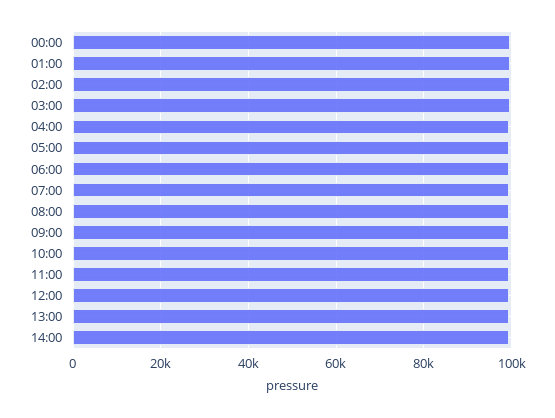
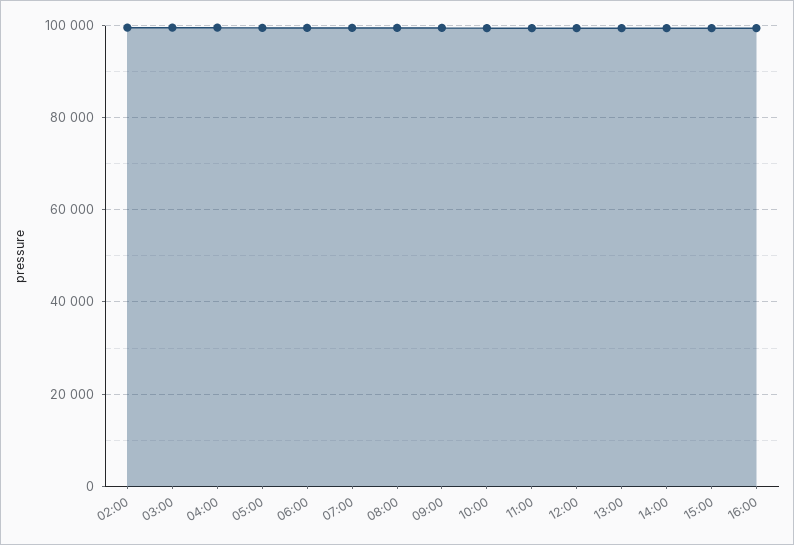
00:00: 100000 -> none
01:00: 100000 -> none
15:00: none -> 100000
16:00: none -> 100000

